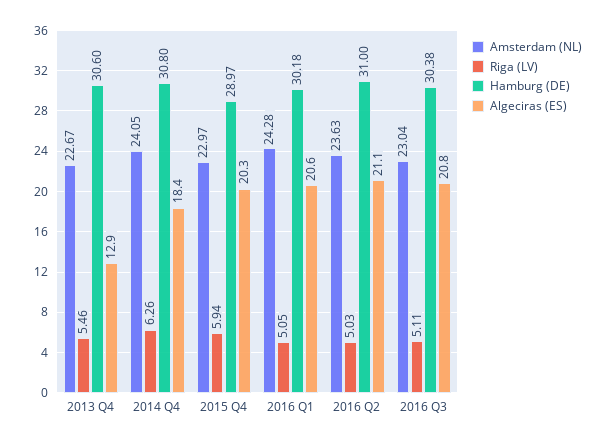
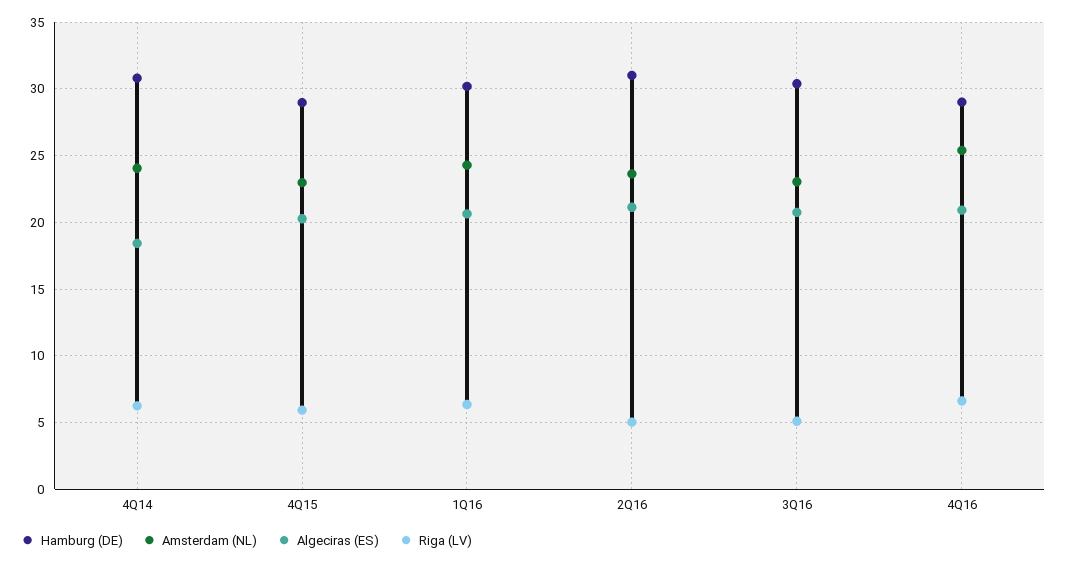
Amsterdam (NL), 2013 Q4: 22.67 -> none
Riga (LV), 2013 Q4: 5.46 -> none
Hamburg (DE), 2013 Q4: 30.6 -> none
Algeciras (ES), 2013 Q4: 12.9 -> none
Riga (LV), 2016 Q1: 5.05 -> 6.5
Hamburg (DE), 4Q16: none -> 29
Amsterdam (NL), 4Q16: none -> 25.5
Algeciras (ES), 4Q16: none -> 21
Riga (LV), 4Q16: none -> 6.5

